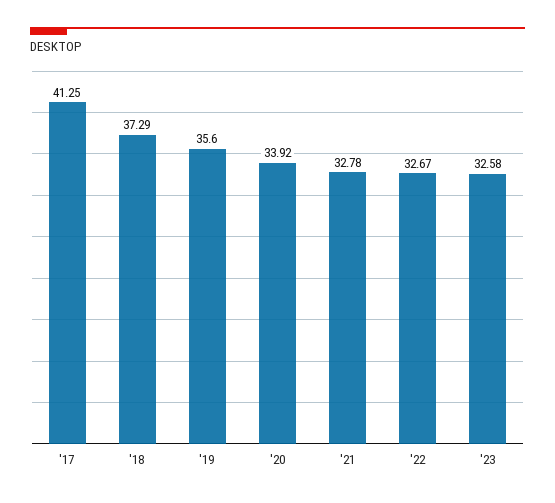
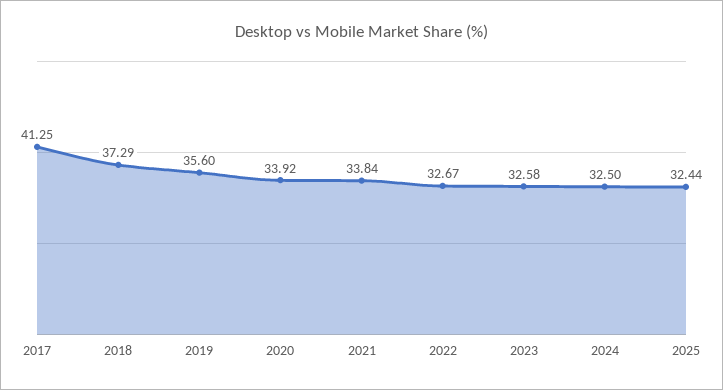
'21: 32.78 -> 33.84
2024: none -> 32.5
2025: none -> 32.44

